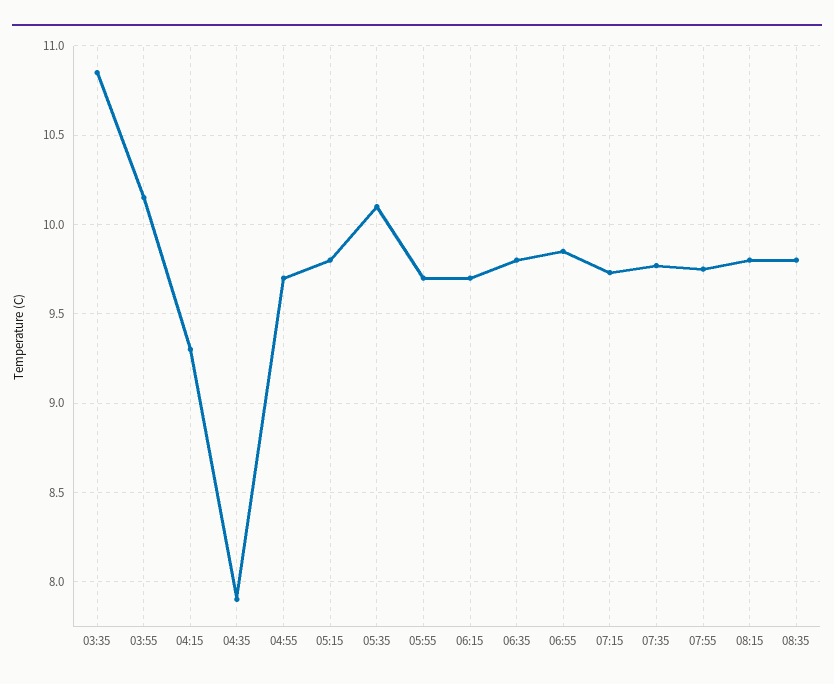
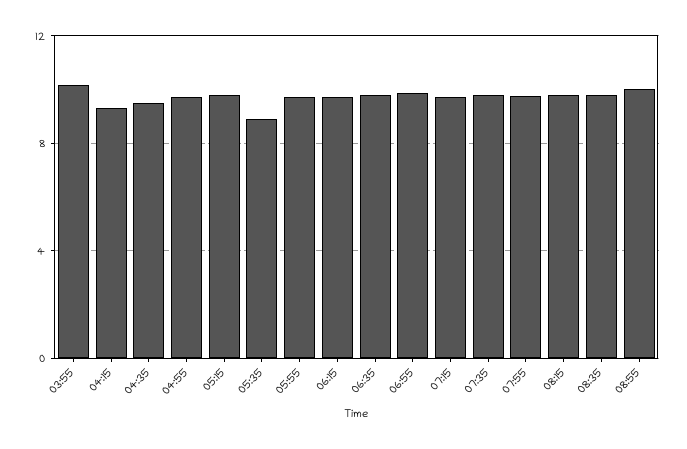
03:35: 10.85 -> none
04:35: 7.9 -> 9.5
05:35: 10.1 -> 9
08:55: none -> 10

